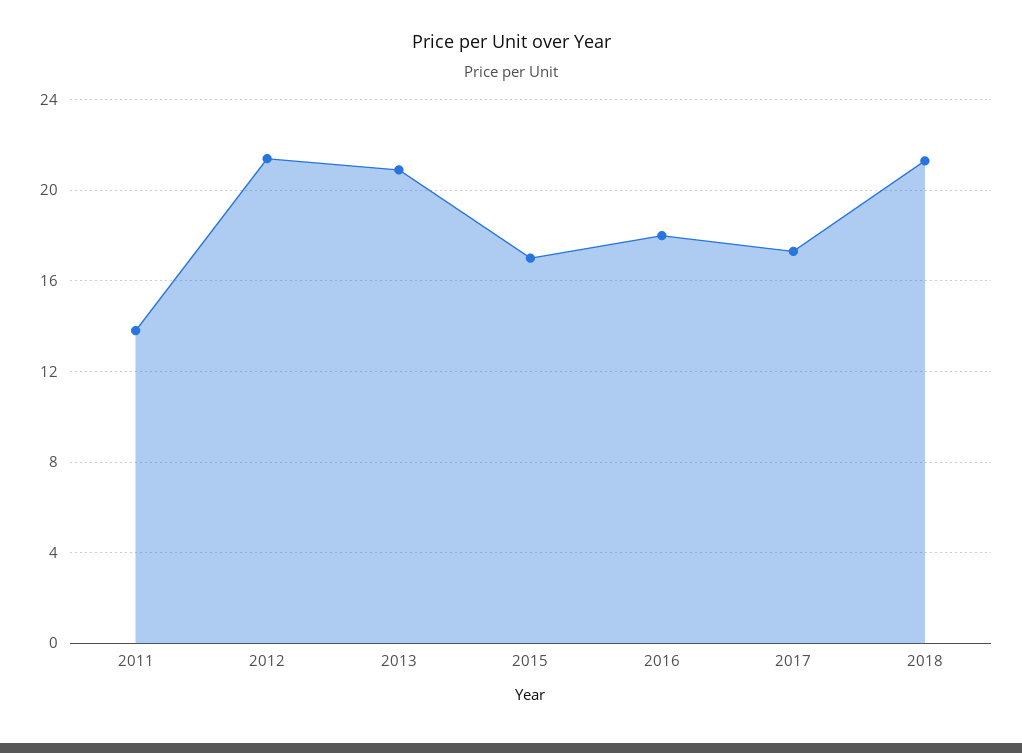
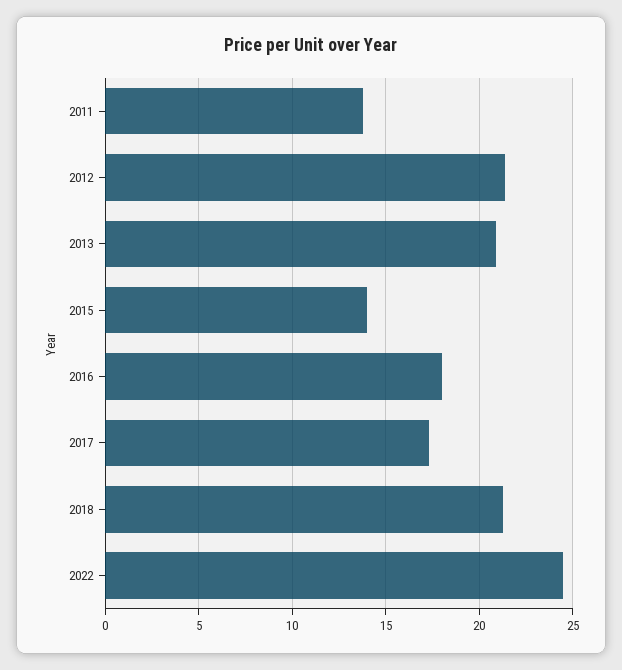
2015: 17 -> 14
2022: none -> 24.5

